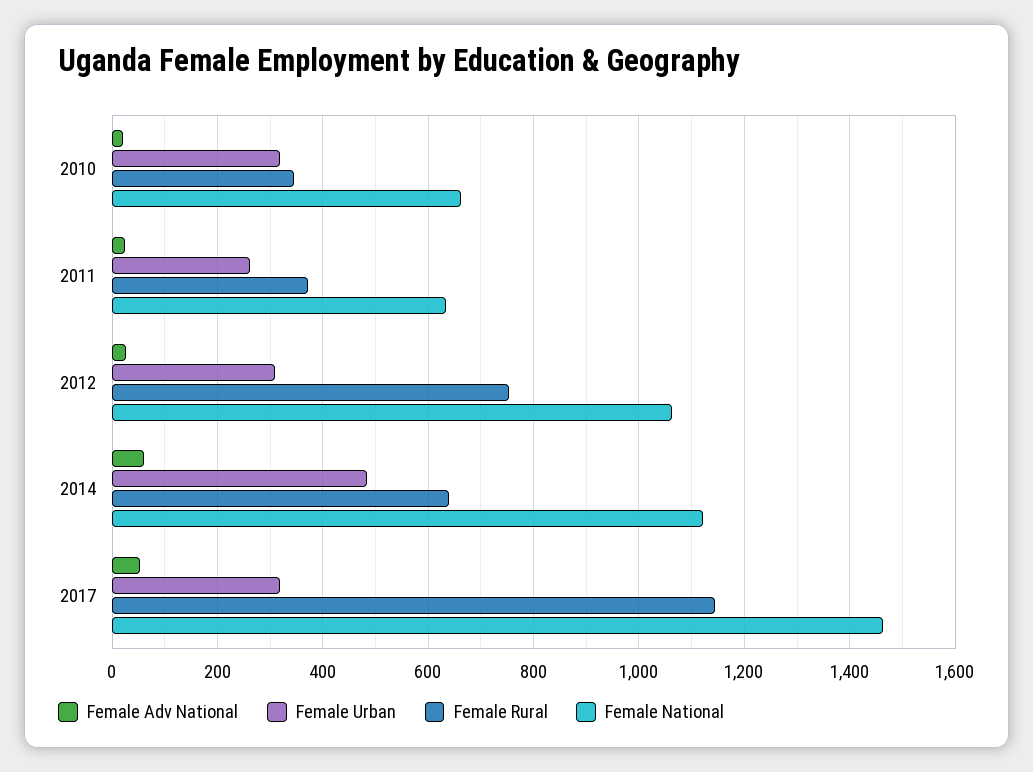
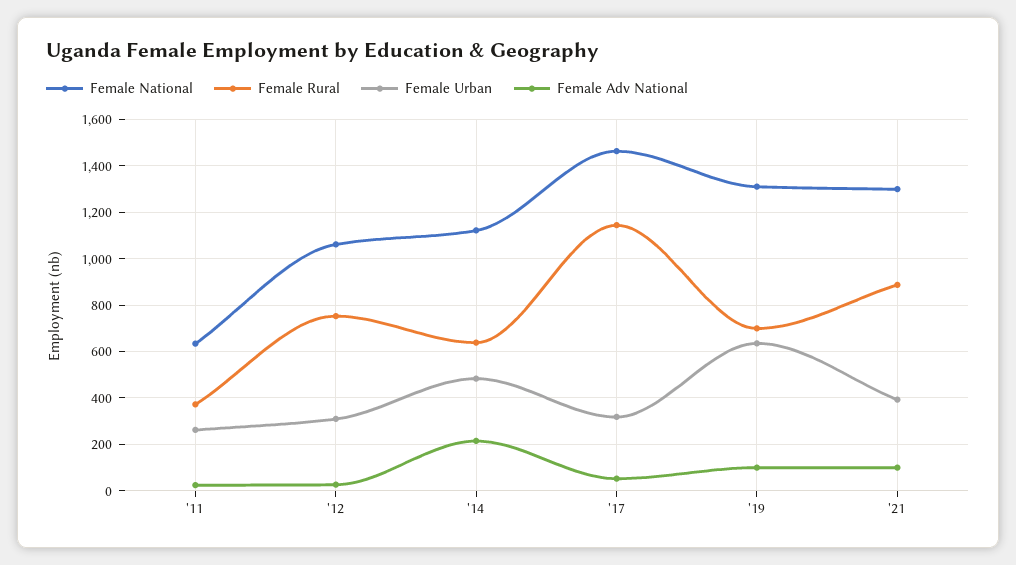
Female Adv National, 2010: 20 -> none
Female Urban, 2010: 320 -> none
Female Rural, 2010: 340 -> none
Female National, 2010: 660 -> none
Female Adv National, 2014: 60 -> 200
Female National, '19: none -> 1300
Female Rural, '19: none -> 700
Female Urban, '19: none -> 650
Female Adv National, '19: none -> 100
Female National, '21: none -> 1300
Female Rural, '21: none -> 900
Female Urban, '21: none -> 400
Female Adv National, '21: none -> 100

